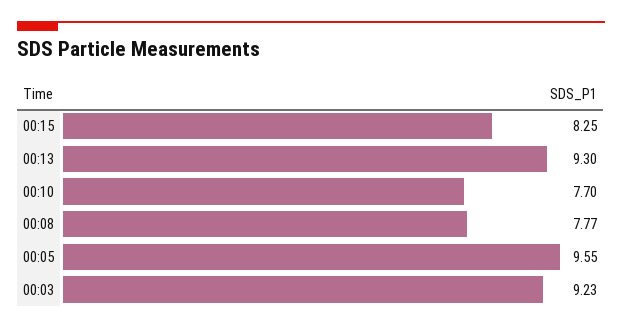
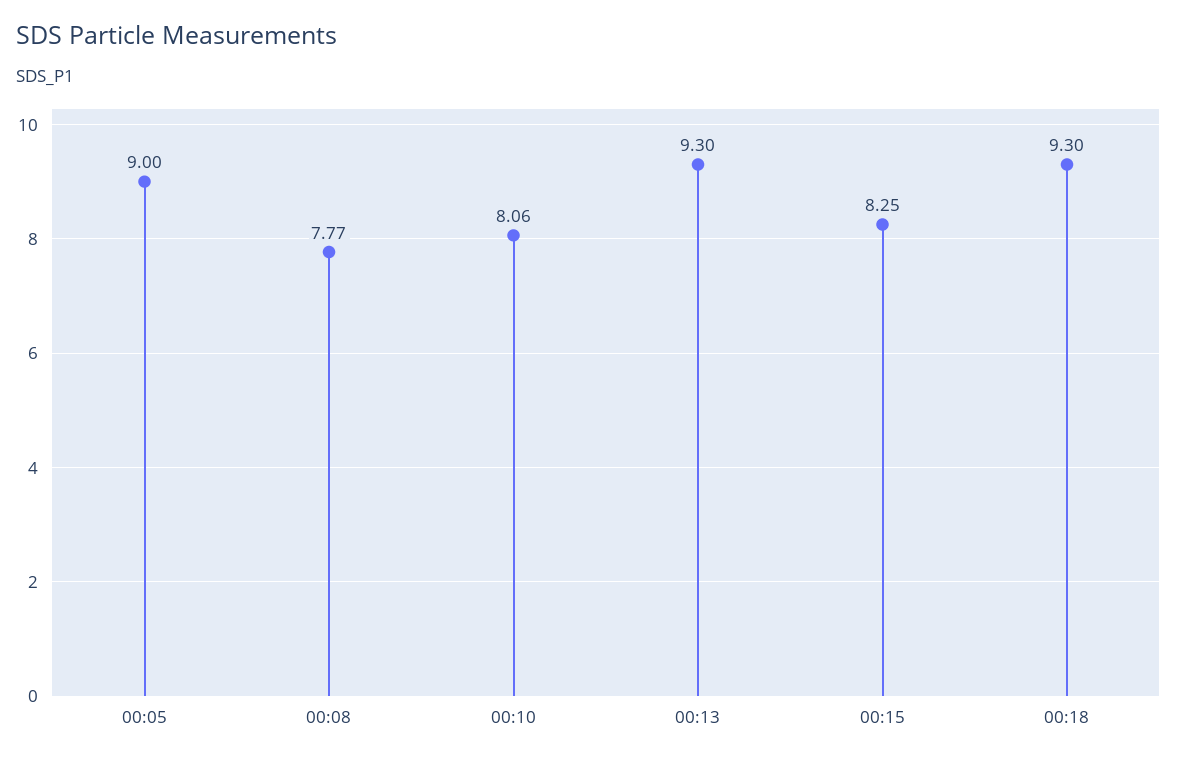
00:10: 7.7 -> 8.06
00:05: 9.55 -> 9
00:03: 9.23 -> none
00:18: none -> 9.3

